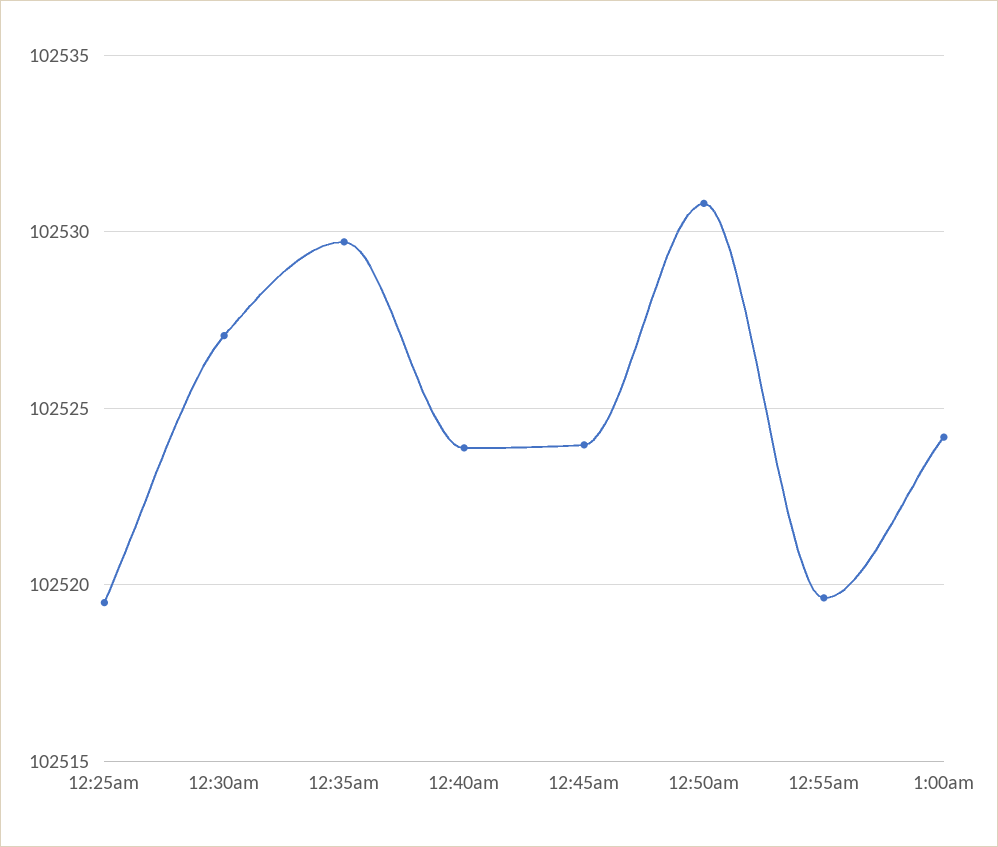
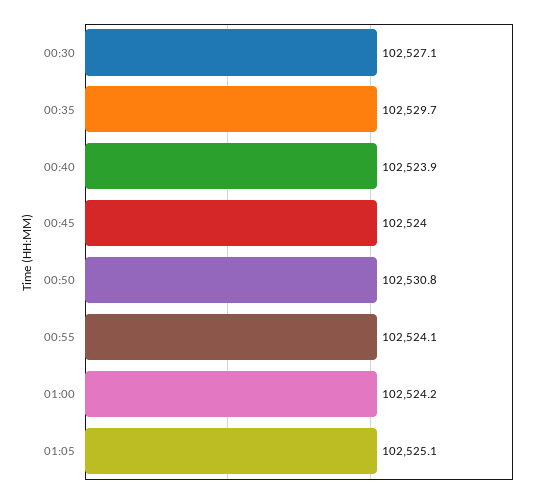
12:25am: 102519.5 -> none
12:55am: 102519.5 -> 102524.1
01:05: none -> 102525.1

